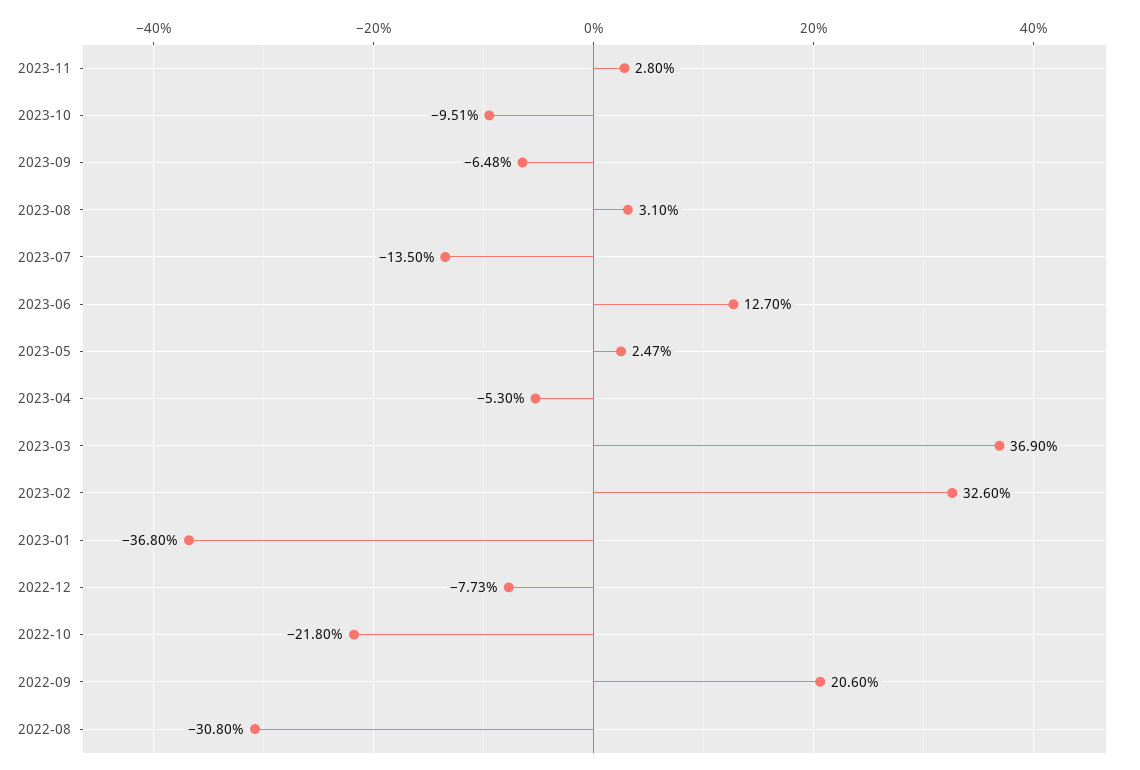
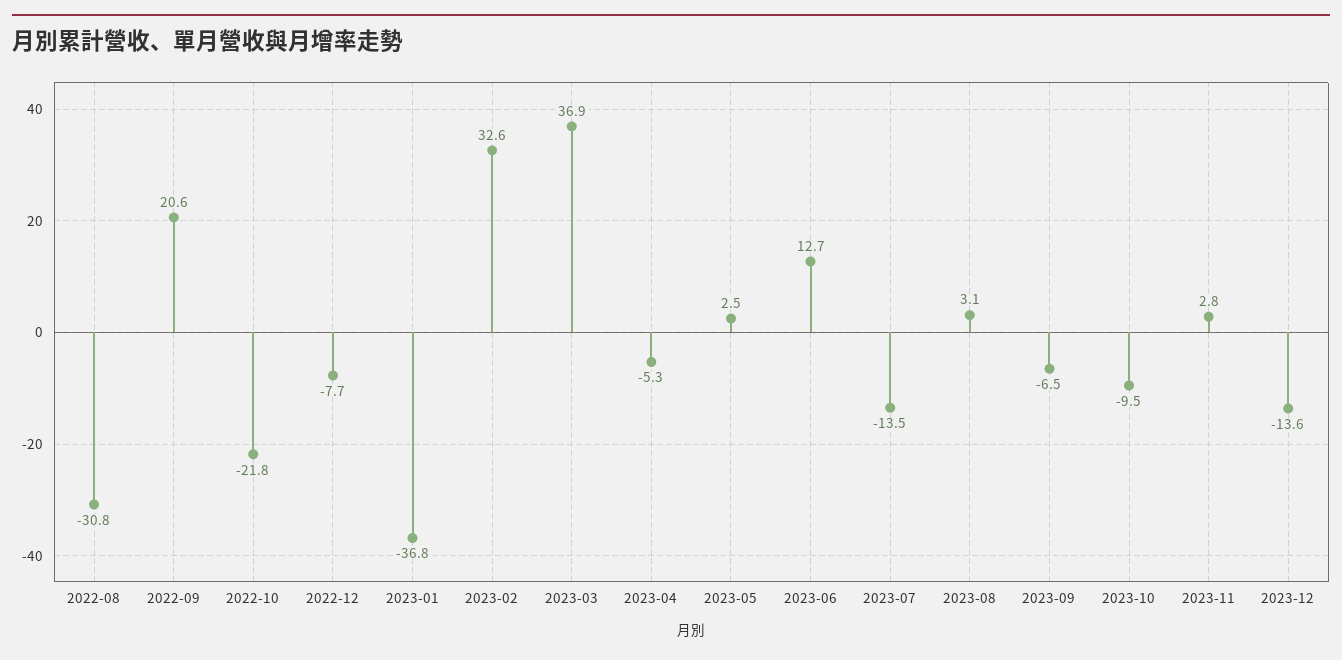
2023-12: none -> -13.6

